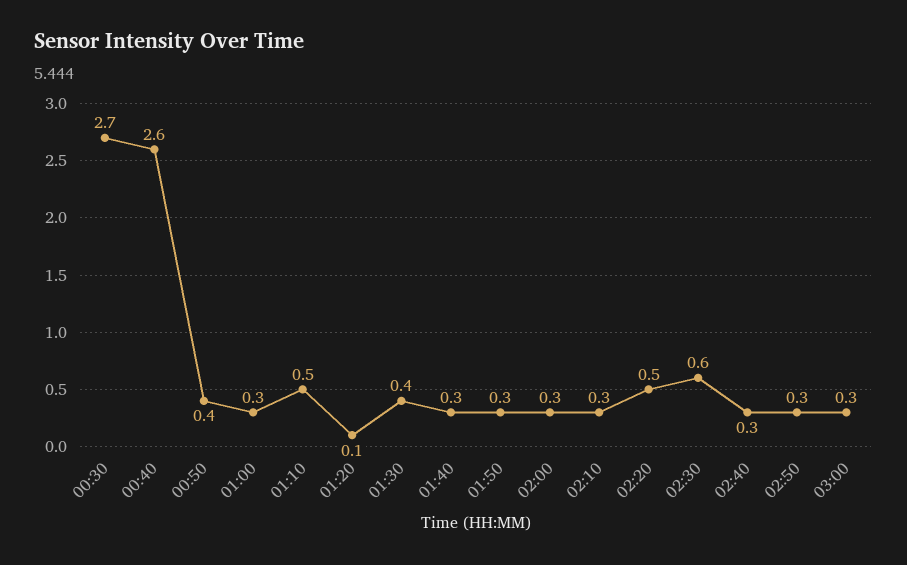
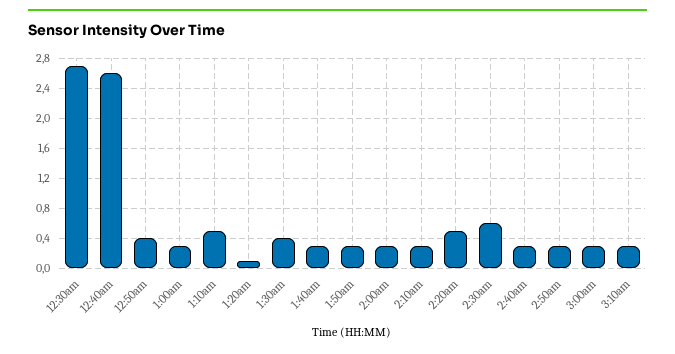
3:10am: none -> 0.3

